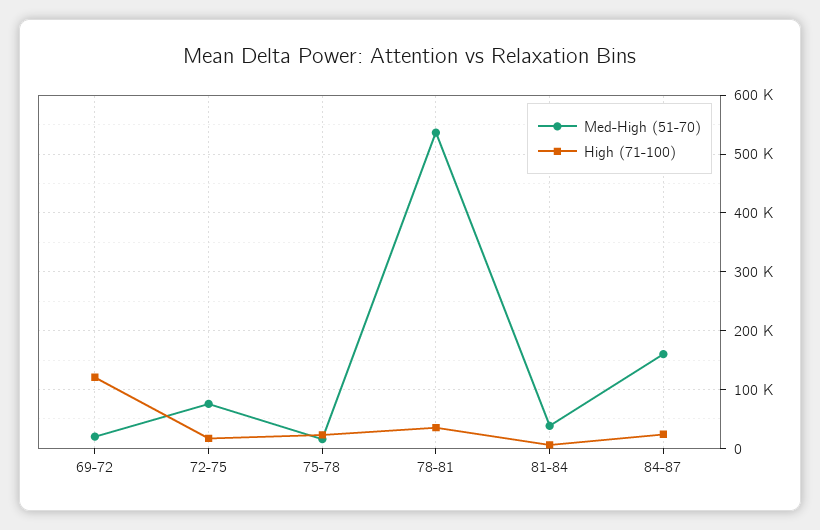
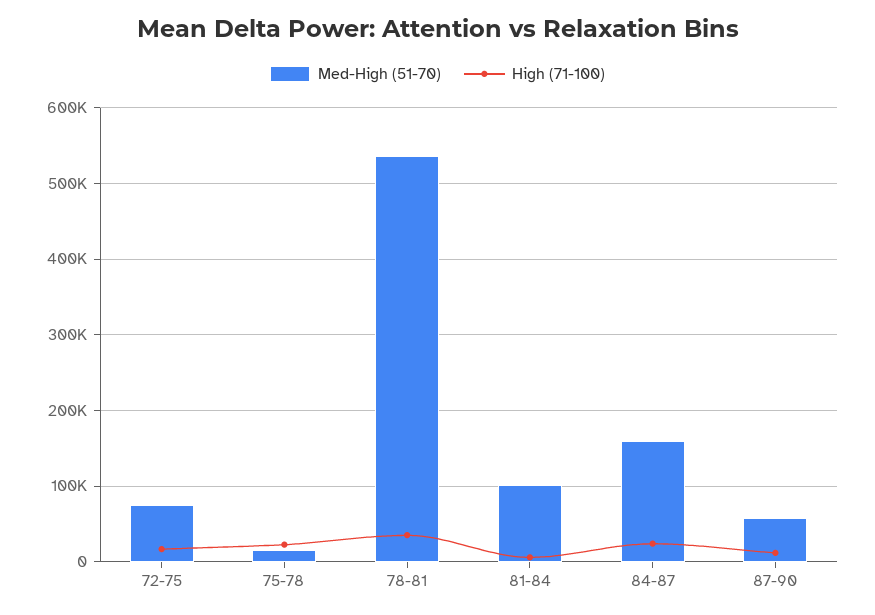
Med-High (51-70), 69-72: 20000 -> none
High (71-100), 69-72: 120000 -> none
Med-High (51-70), 81-84: 40000 -> 100000
Med-High (51-70), 87-90: none -> 60000
High (71-100), 87-90: none -> 10000

